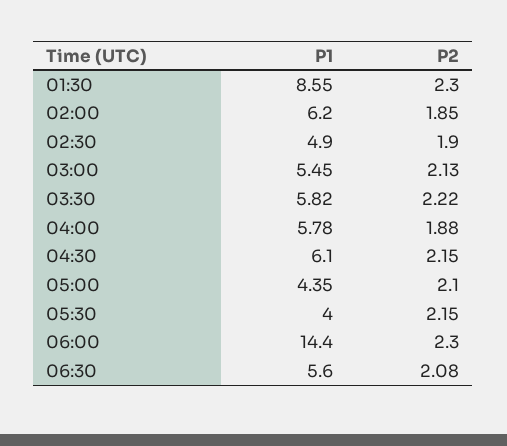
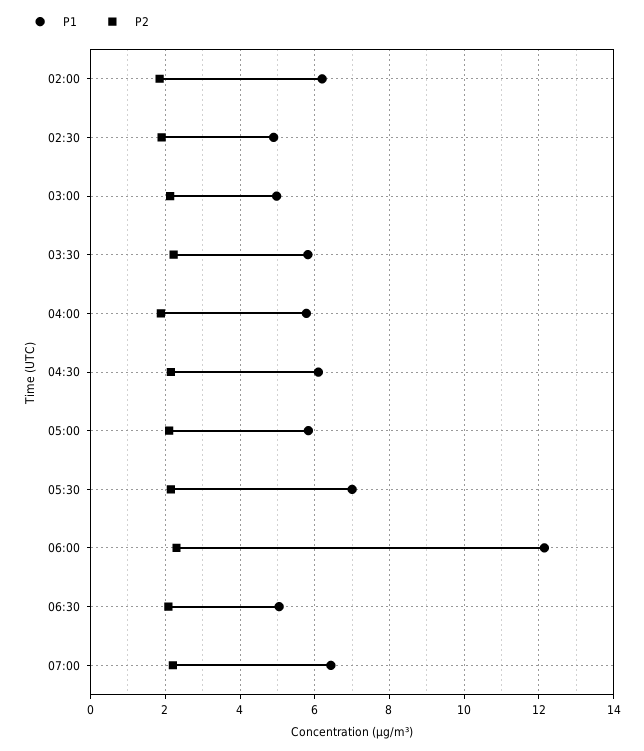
P1, 01:30: 8.55 -> none
P2, 01:30: 2.3 -> none
P1, 03:00: 5.45 -> 5
P1, 05:00: 4.35 -> 5.8
P1, 05:30: 4 -> 7
P1, 06:00: 14.4 -> 12.2
P1, 06:30: 5.6 -> 5
P1, 07:00: none -> 6.4
P2, 07:00: none -> 2.2

